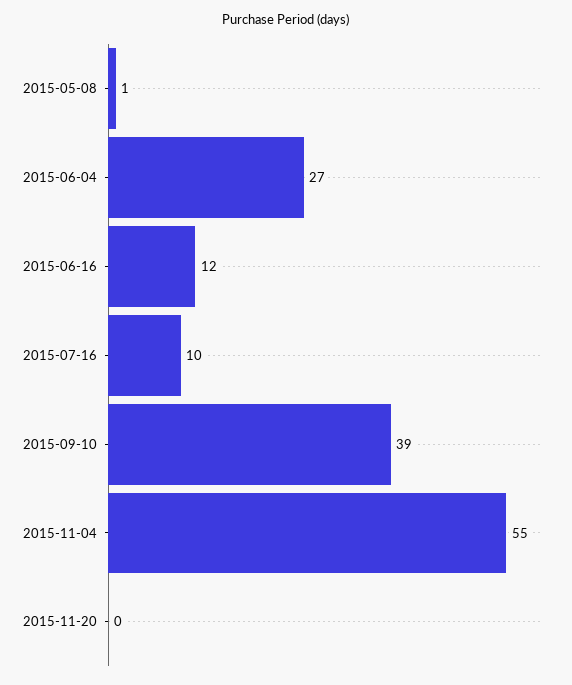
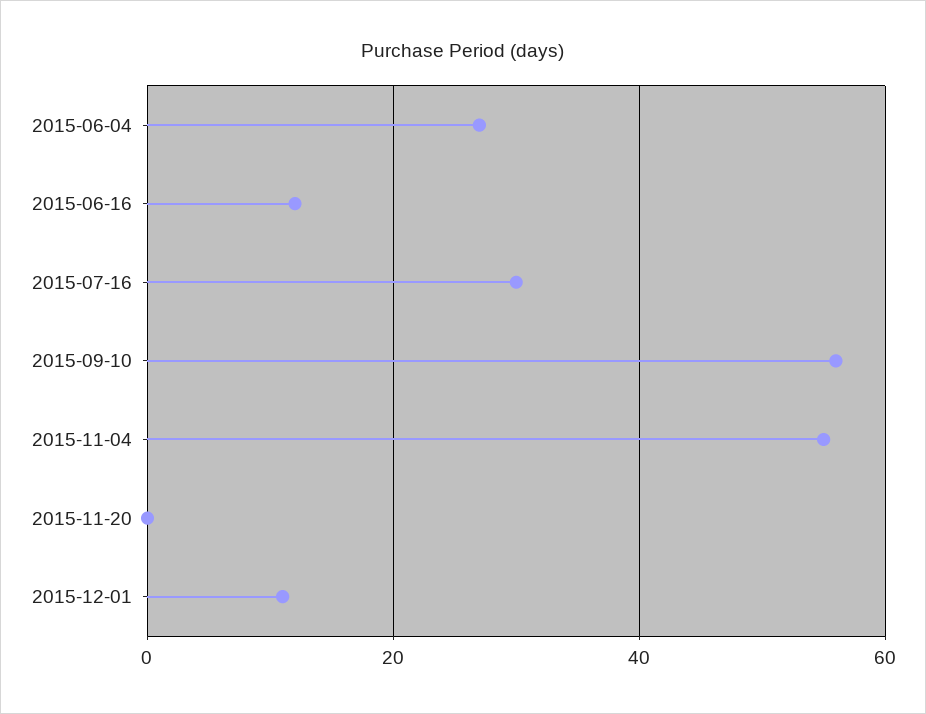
2015-05-08: 1 -> none
2015-07-16: 10 -> 30
2015-09-10: 39 -> 55
2015-12-01: none -> 10

